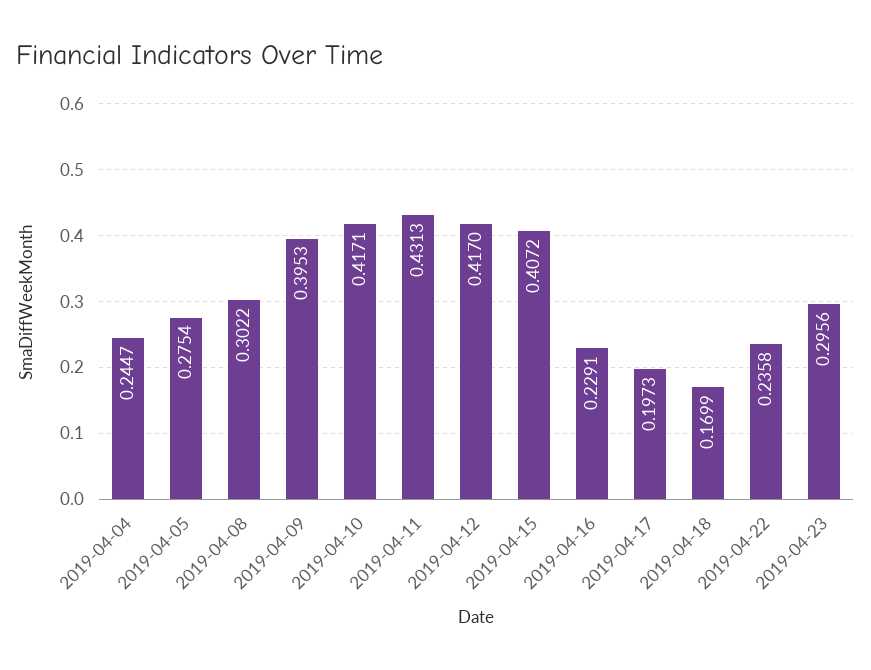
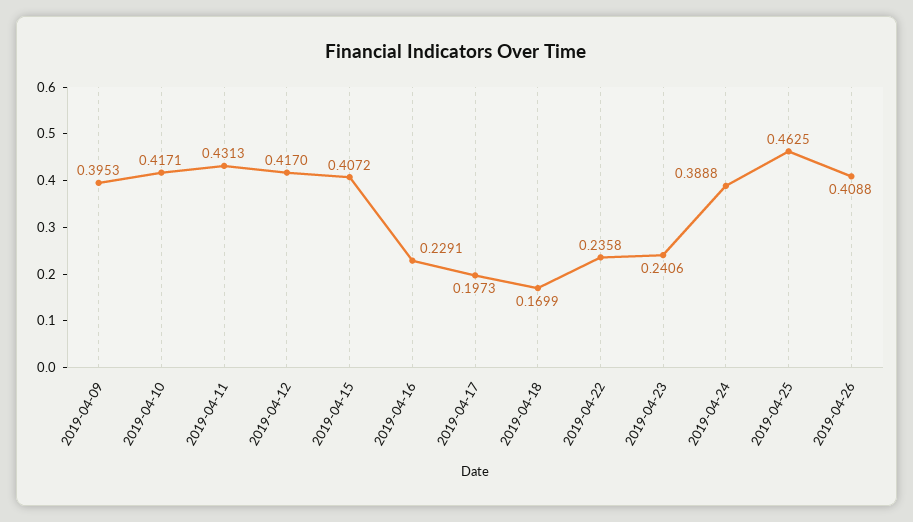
2019-04-04: 0.2447 -> none
2019-04-05: 0.2754 -> none
2019-04-08: 0.3022 -> none
2019-04-23: 0.2956 -> 0.2406
2019-04-24: none -> 0.3888
2019-04-25: none -> 0.4625
2019-04-26: none -> 0.4088

